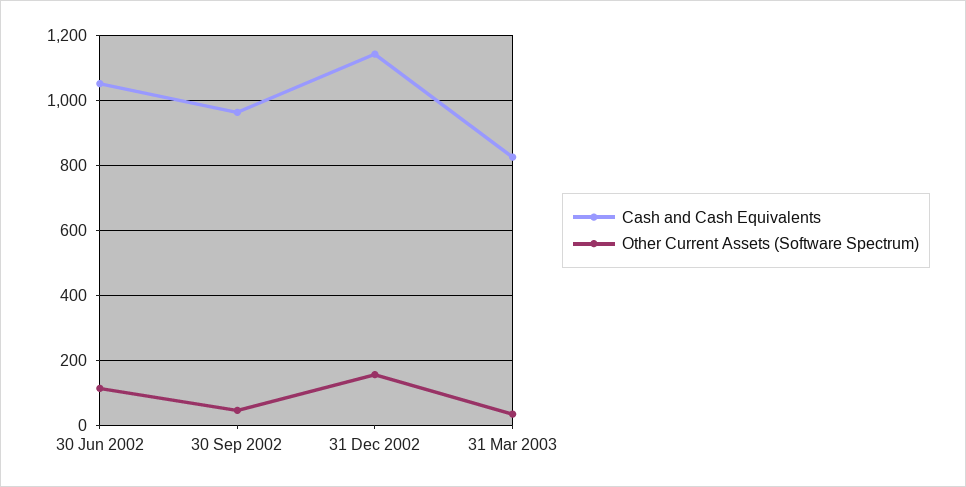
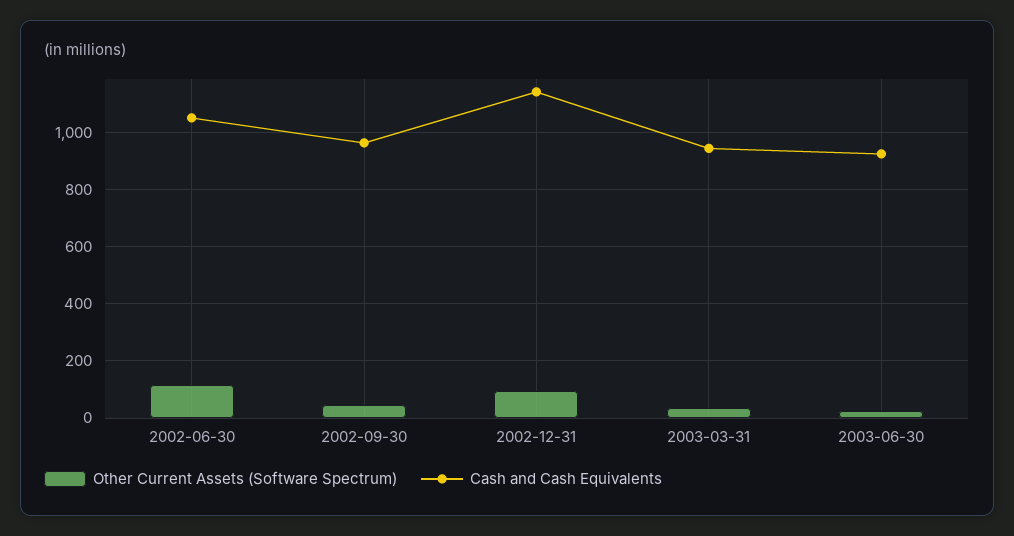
Other Current Assets (Software Spectrum), 31 Dec 2002: 160 -> 100
Cash and Cash Equivalents, 31 Mar 2003: 820 -> 950
Other Current Assets (Software Spectrum), 2003-06-30: none -> 25
Cash and Cash Equivalents, 2003-06-30: none -> 925

